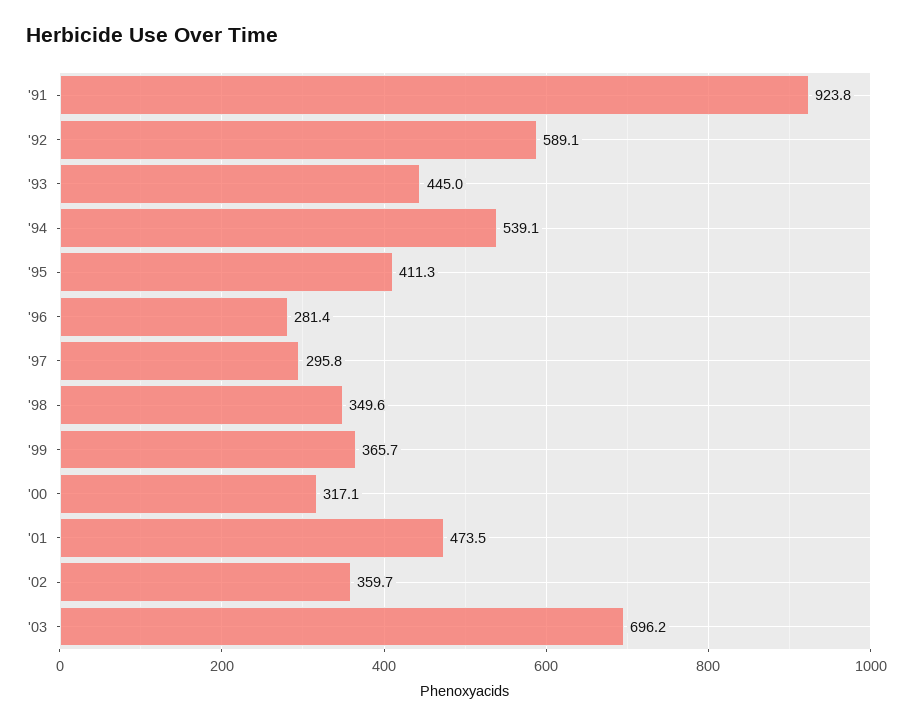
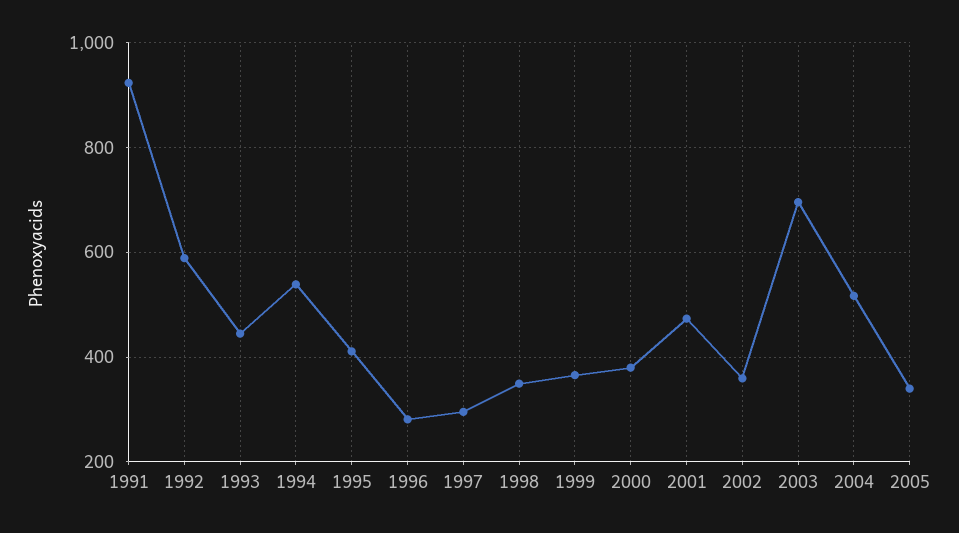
'00: 317.1 -> 380
2004: none -> 520
2005: none -> 340

